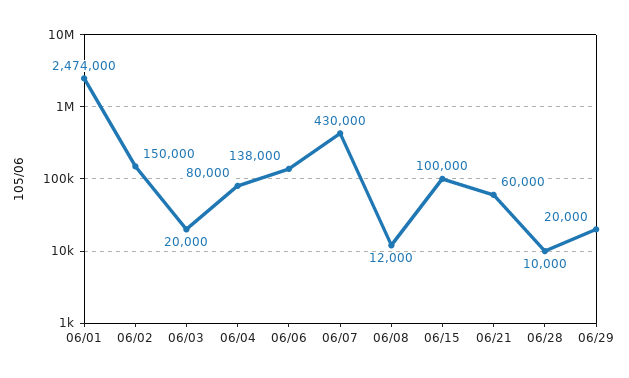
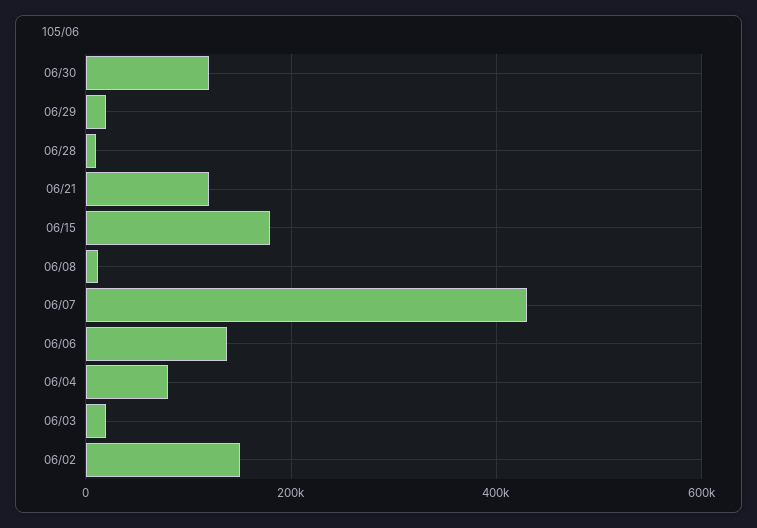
06/01: 2474000 -> none
06/15: 100000 -> 180000
06/21: 60000 -> 120000
06/30: none -> 120000

